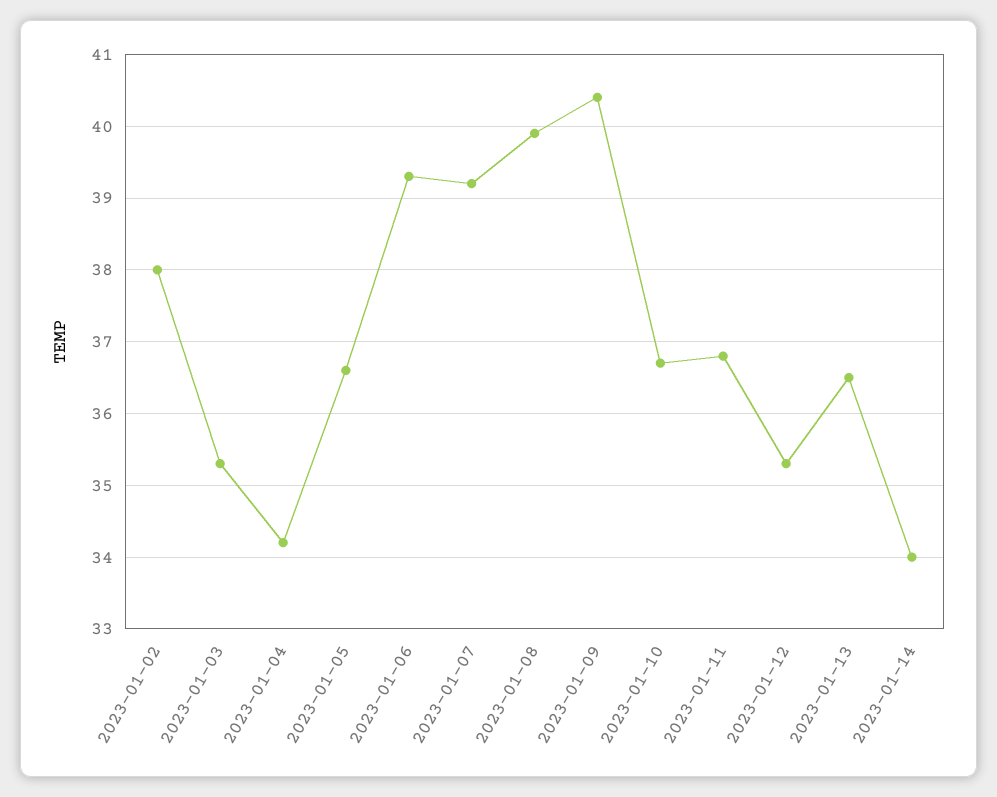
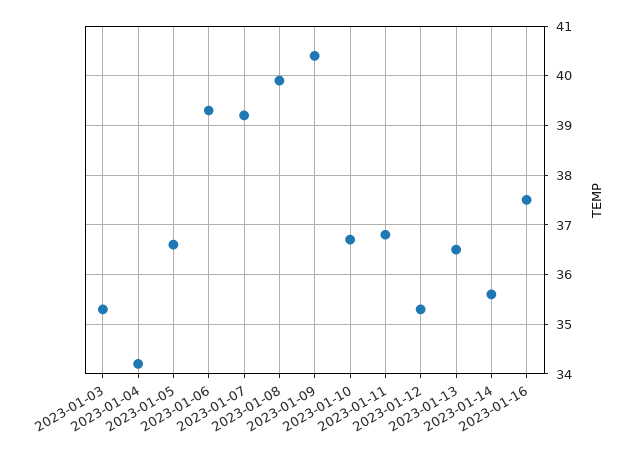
2023-01-02: 38 -> none
2023-01-14: 34 -> 35.5
2023-01-16: none -> 37.5

